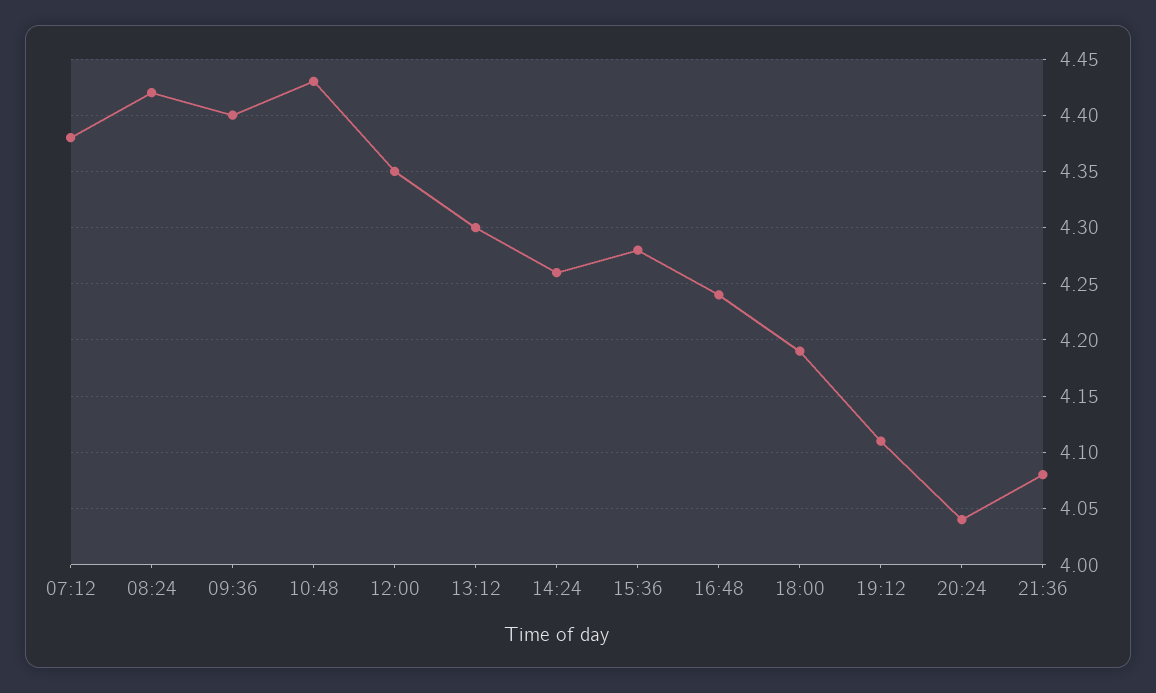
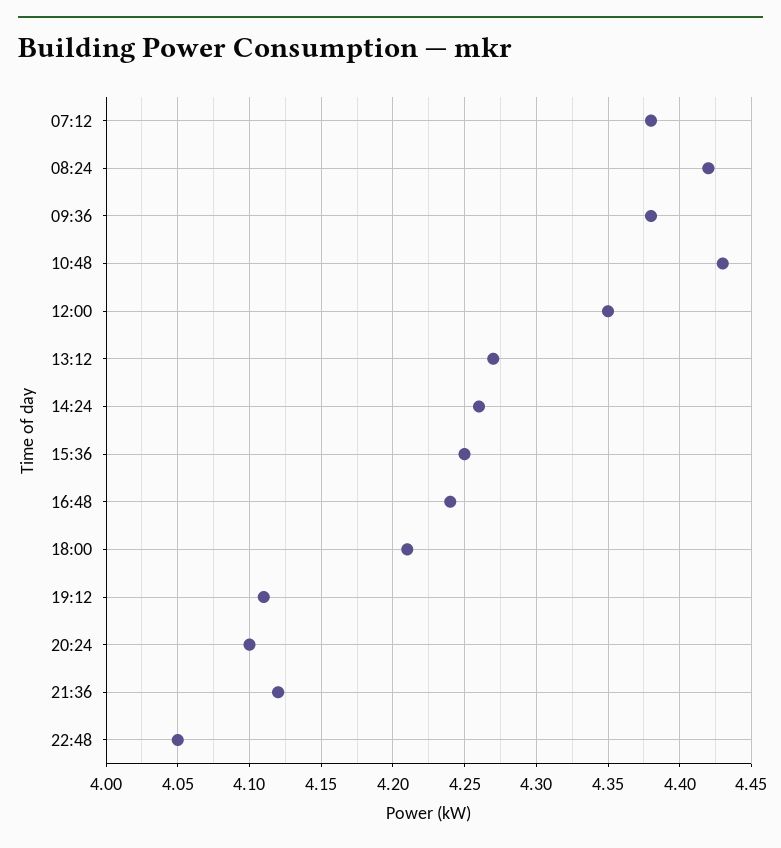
09:36: 4.4 -> 4.38
13:12: 4.3 -> 4.27
15:36: 4.28 -> 4.25
18:00: 4.19 -> 4.21
20:24: 4.04 -> 4.1
21:36: 4.08 -> 4.12
22:48: none -> 4.05

